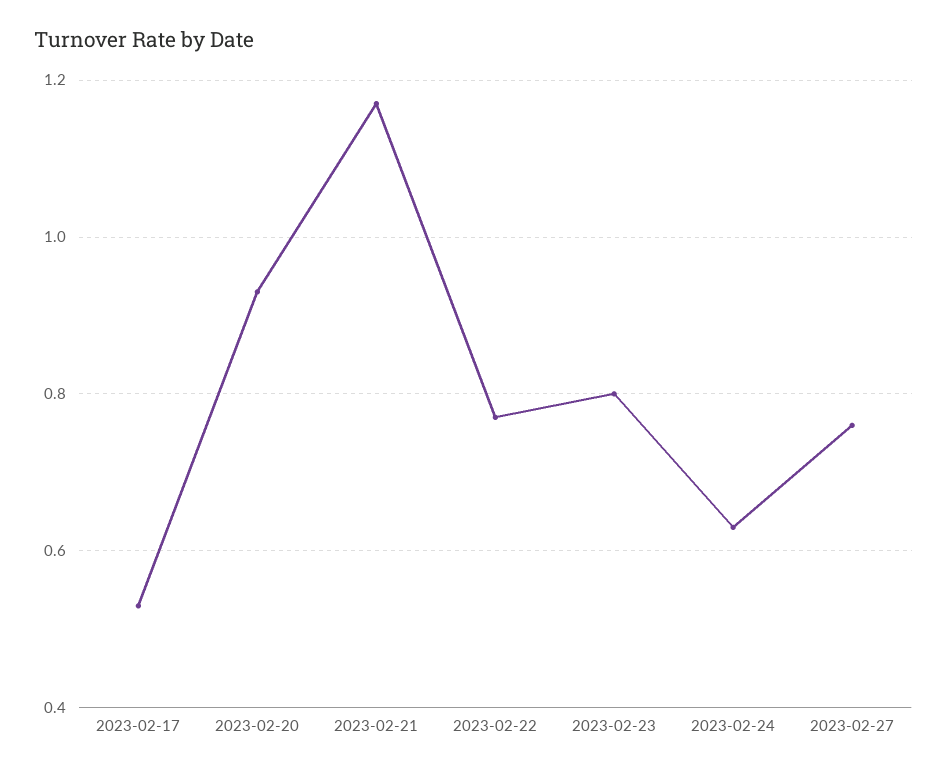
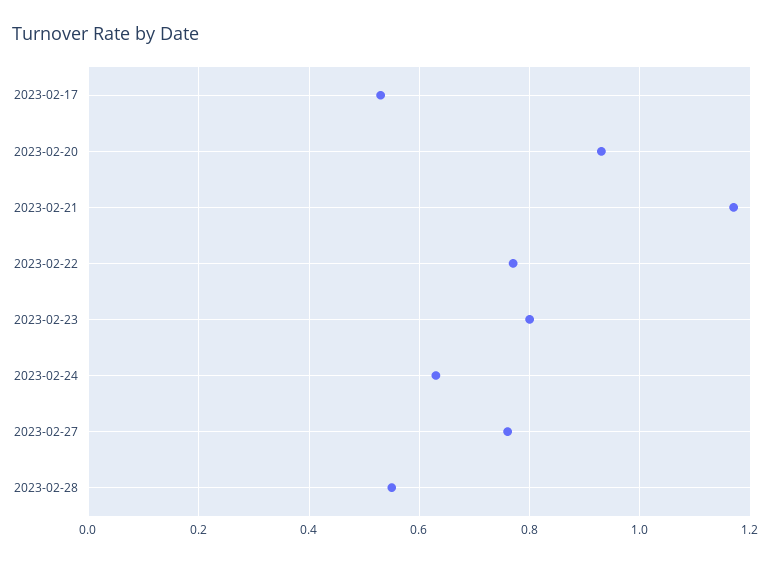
2023-02-28: none -> 0.55

